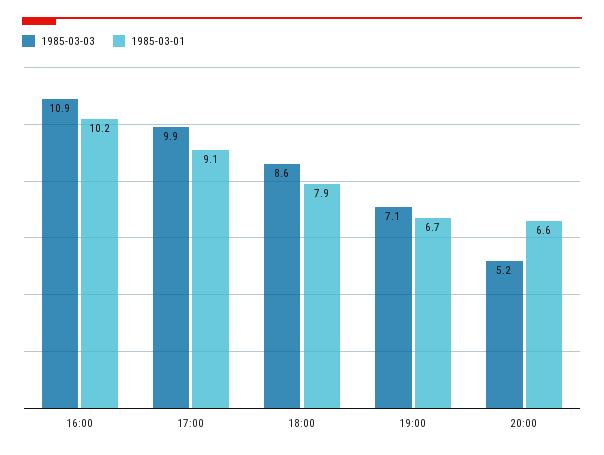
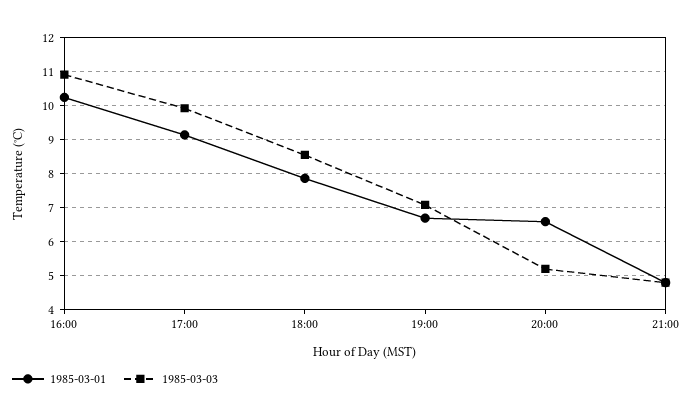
1985-03-01, 21:00: none -> 4.8
1985-03-03, 21:00: none -> 4.8

